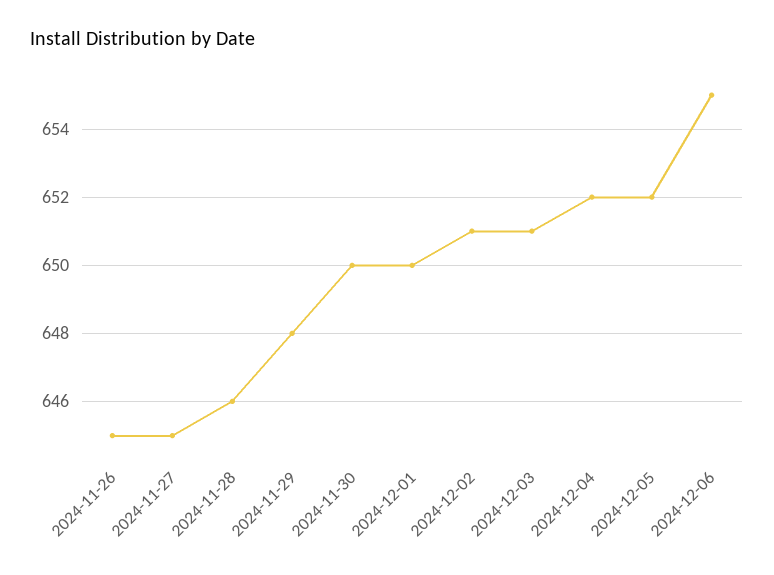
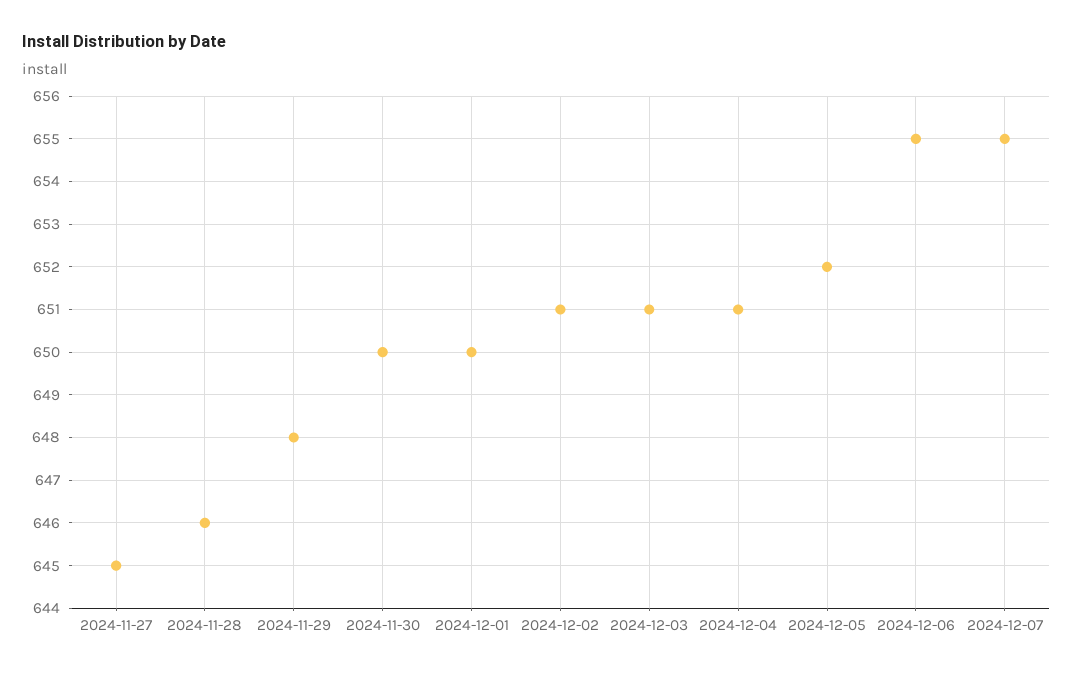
2024-11-26: 645 -> none
2024-12-04: 652 -> 651
2024-12-07: none -> 655

